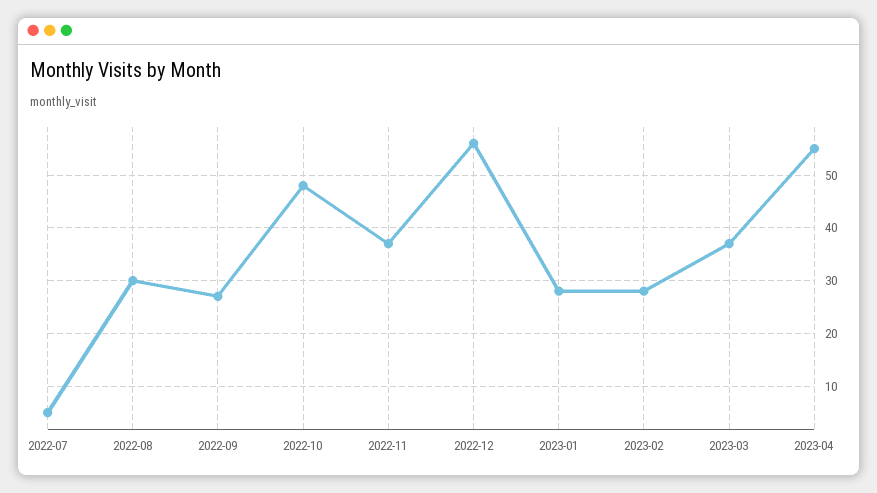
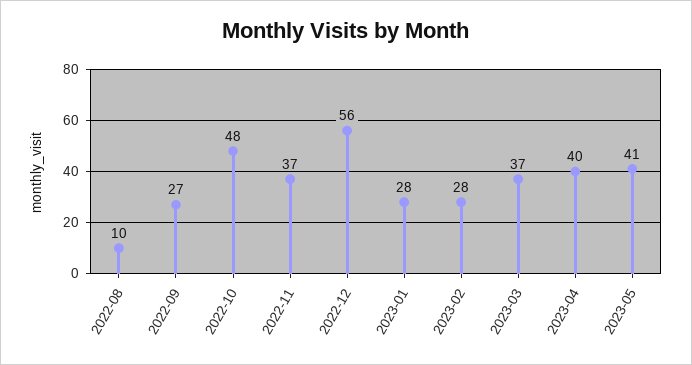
2022-07: 5 -> none
2022-08: 30 -> 10
2023-04: 55 -> 40
2023-05: none -> 41

